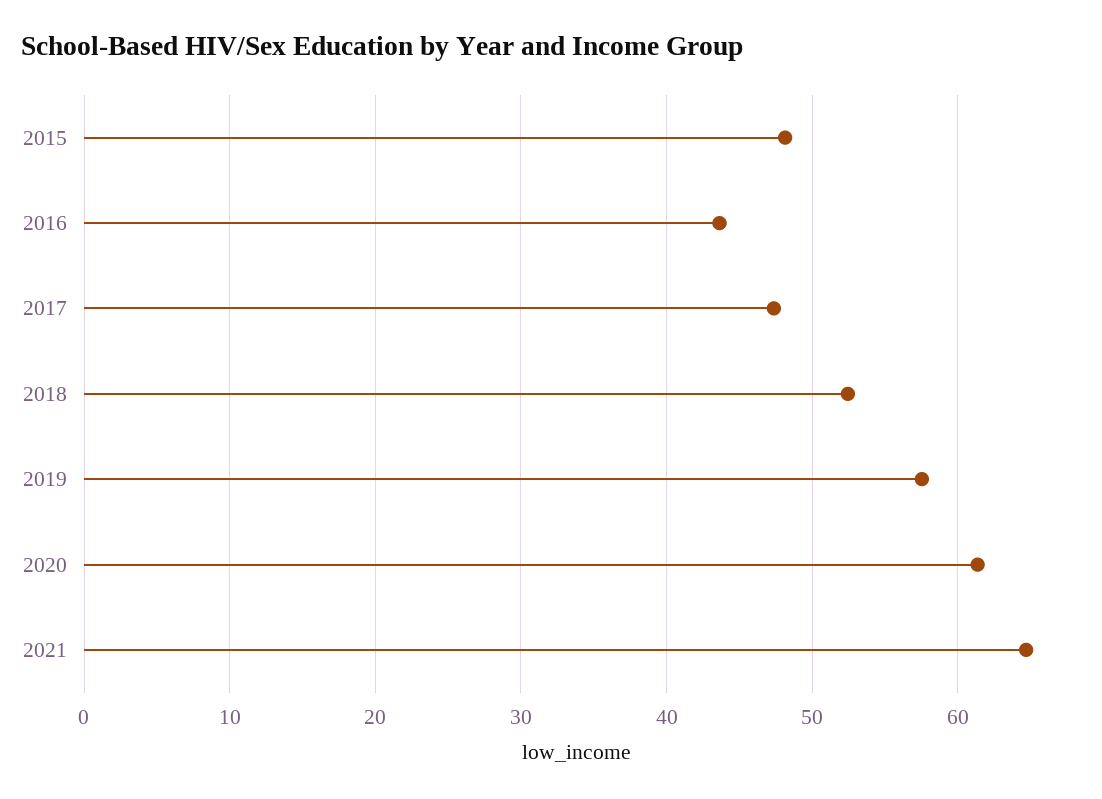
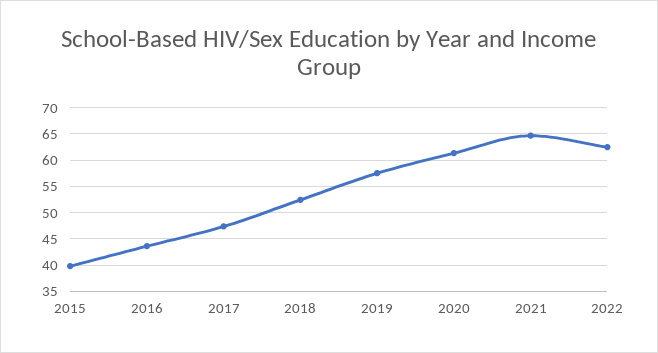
2015: 48 -> 40
2022: none -> 62.5

